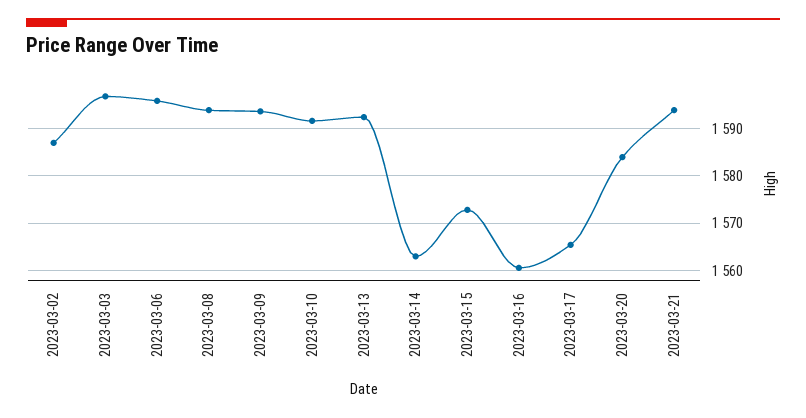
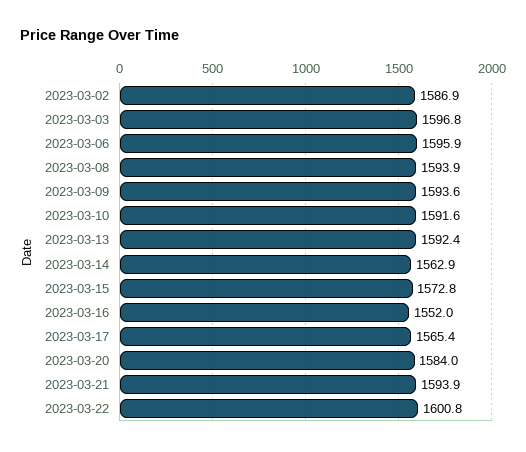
2023-03-16: 1560 -> 1552
2023-03-22: none -> 1600.8

